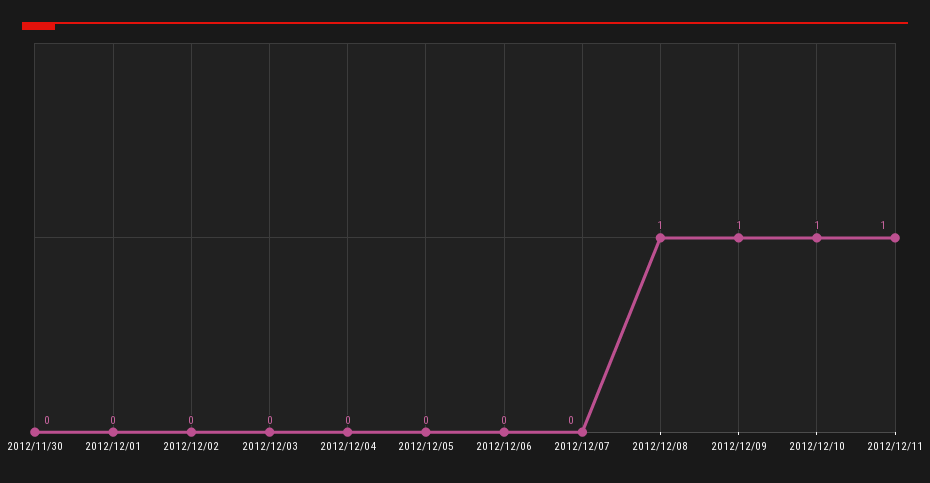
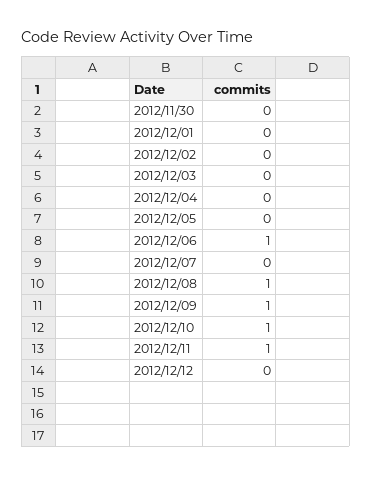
2012/12/06: 0 -> 1
2012/12/12: none -> 0

